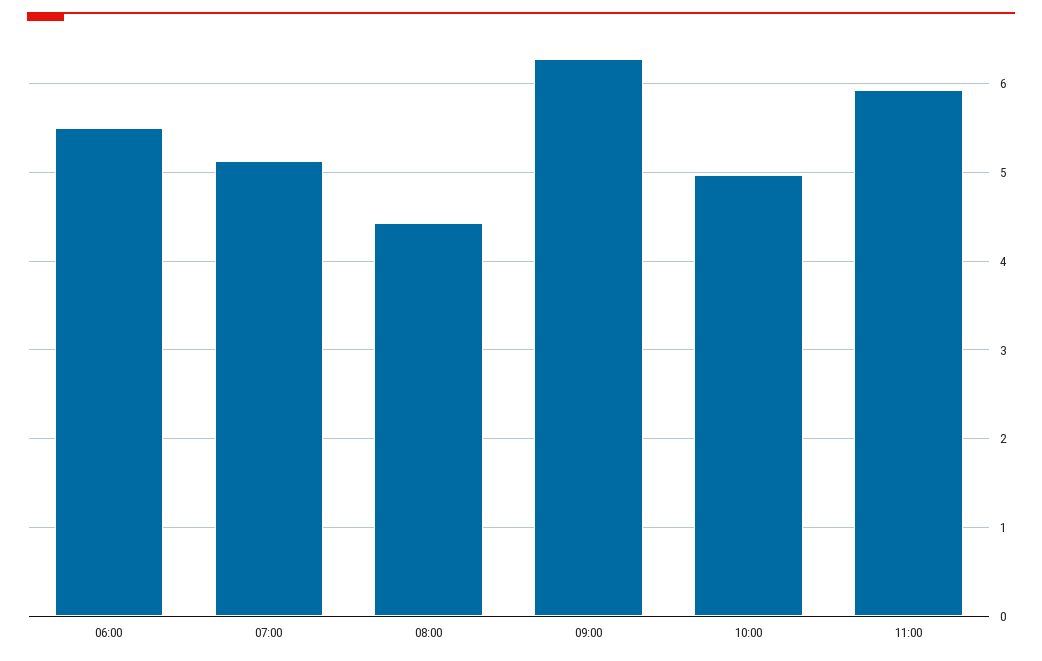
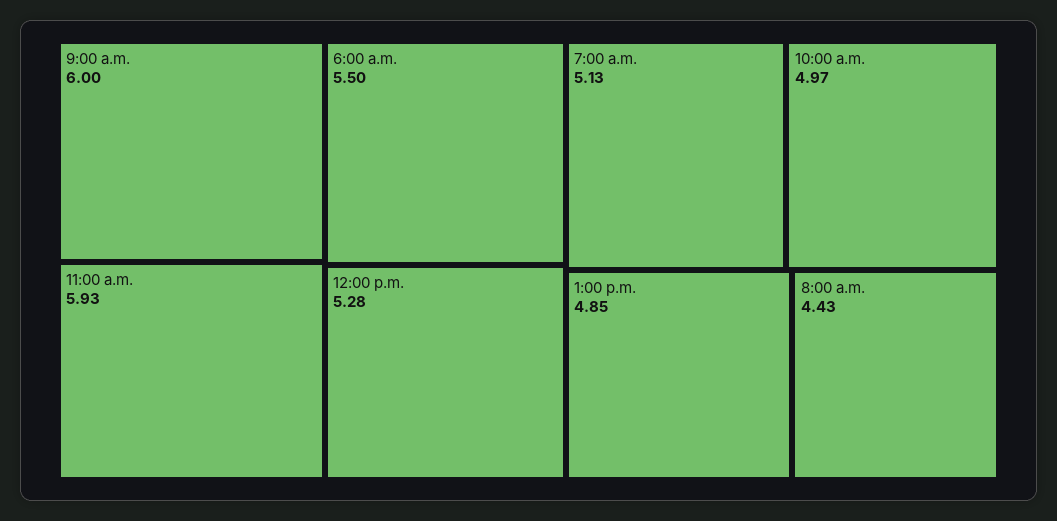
09:00: 6.3 -> 6
12:00 p.m.: none -> 5.28
1:00 p.m.: none -> 4.85

